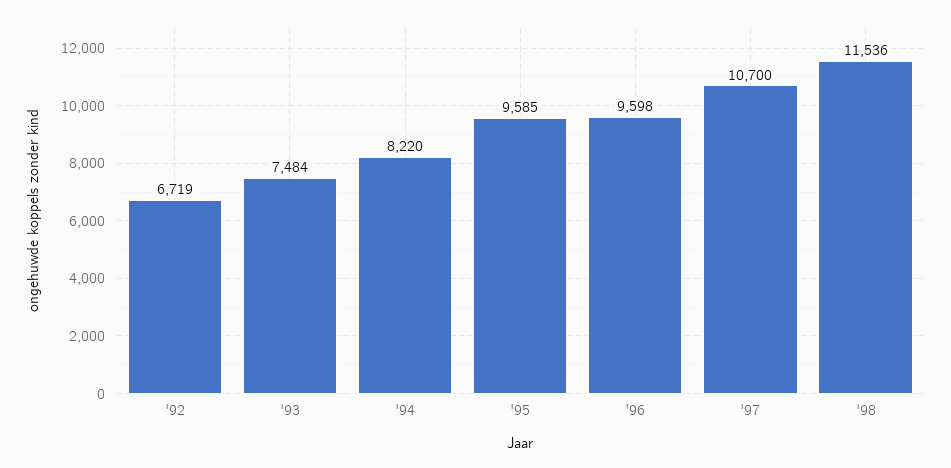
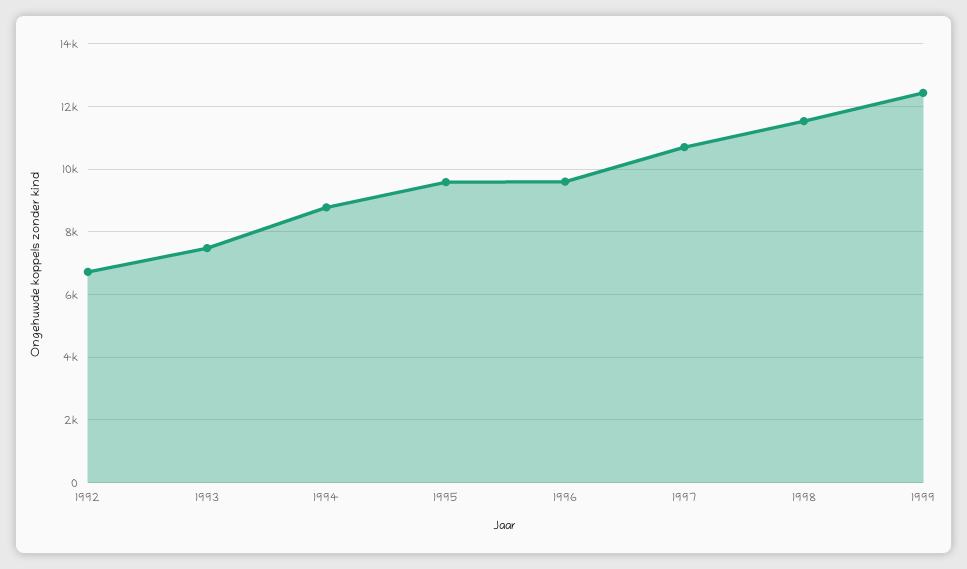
'94: 8220 -> 8800
1999: none -> 12400

